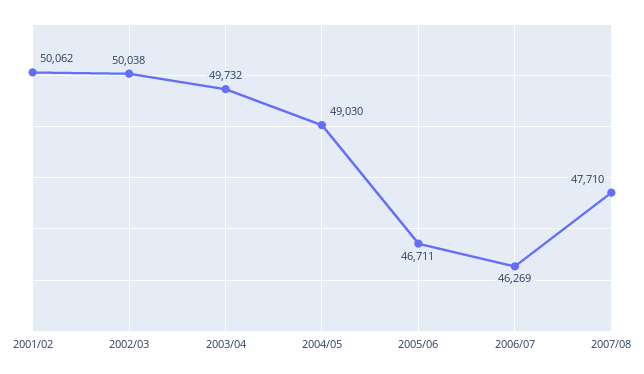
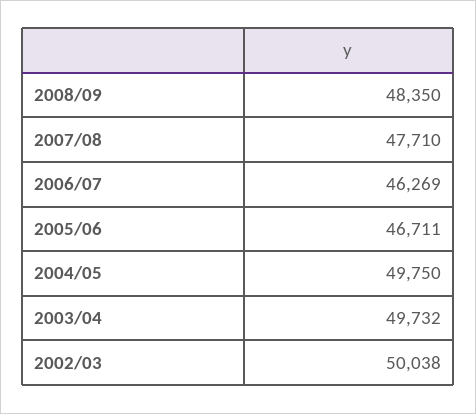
2001/02: 50062 -> none
2004/05: 49030 -> 49750
2008/09: none -> 48350

